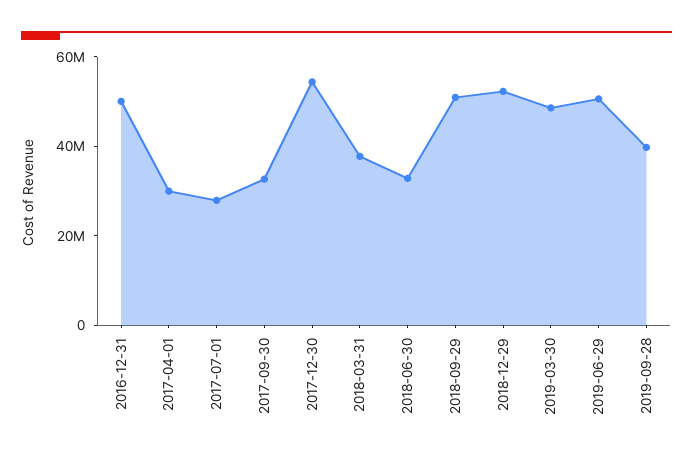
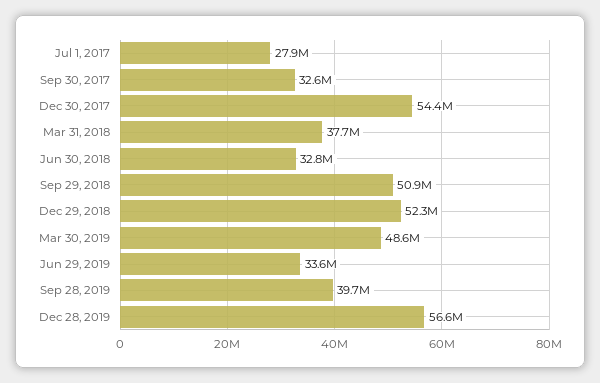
2016-12-31: 50000000 -> none
2017-04-01: 30000000 -> none
2019-06-29: 50000000 -> 33600000
Dec 28, 2019: none -> 56600000

